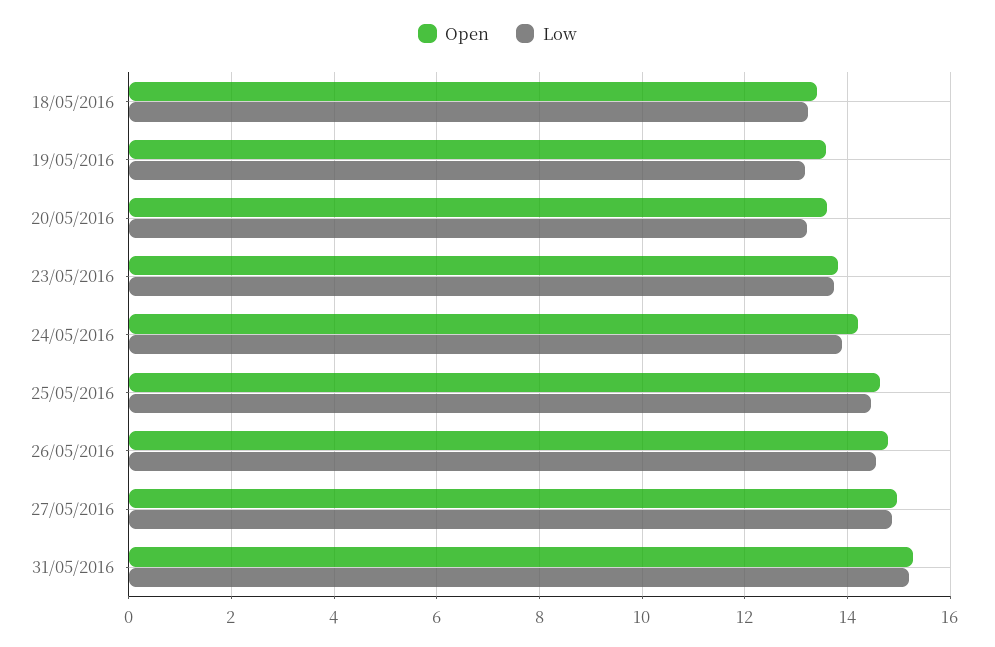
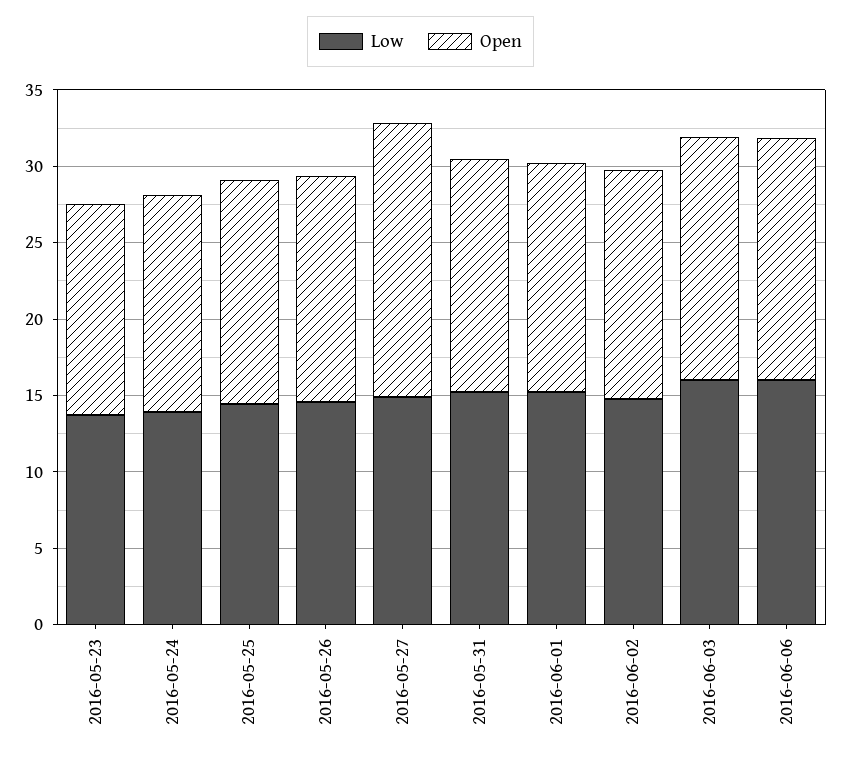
Open, 18/05/2016: 13.4 -> none
Low, 18/05/2016: 13.2 -> none
Open, 19/05/2016: 13.6 -> none
Low, 19/05/2016: 13.2 -> none
Open, 20/05/2016: 13.6 -> none
Low, 20/05/2016: 13.2 -> none
Open, 27/05/2016: 15 -> 18
Low, 2016-06-01: none -> 15
Open, 2016-06-01: none -> 15
Low, 2016-06-02: none -> 15
Open, 2016-06-02: none -> 15
Low, 2016-06-03: none -> 16
Open, 2016-06-03: none -> 16
Low, 2016-06-06: none -> 16
Open, 2016-06-06: none -> 16

